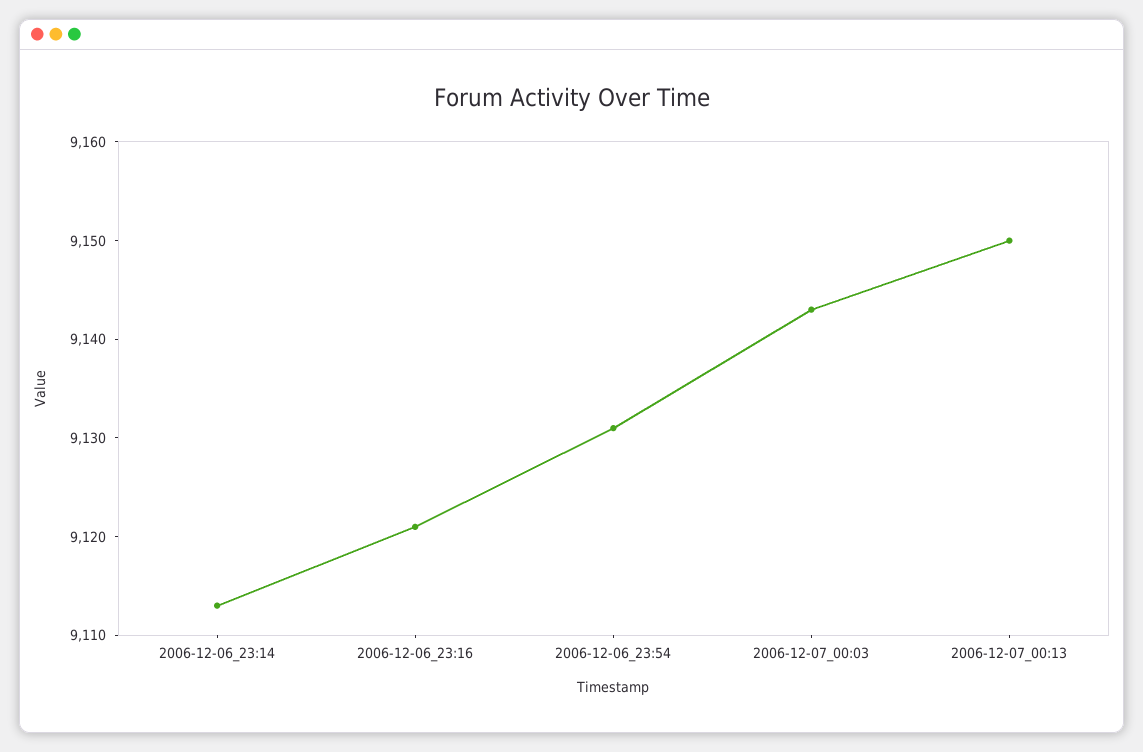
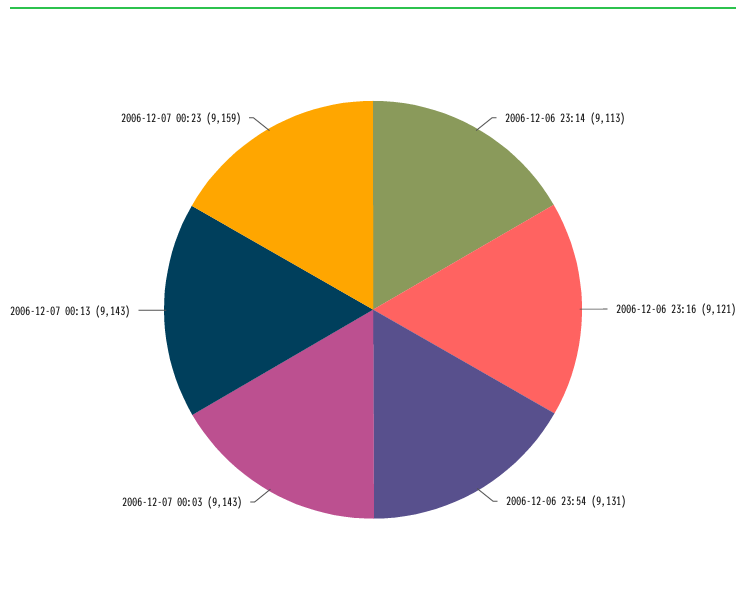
2006-12-07_00:13: 9150 -> 9143
2006-12-07 00:23: none -> 9159

